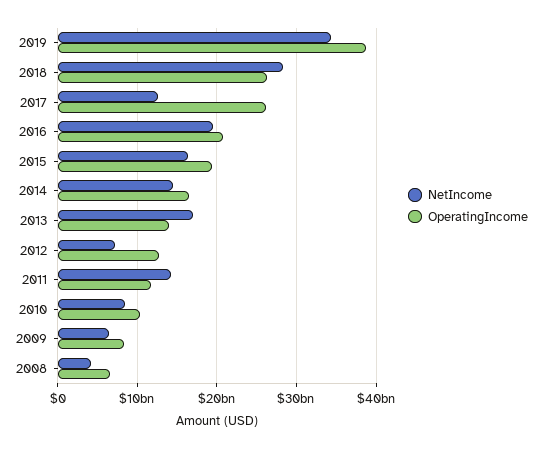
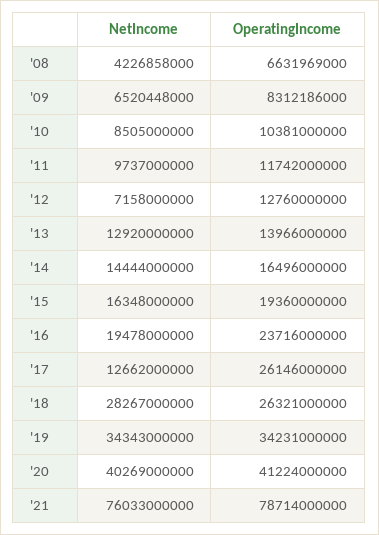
OperatingIncome, 2019: 39000000000 -> 34231000000
OperatingIncome, 2016: 21000000000 -> 23716000000
NetIncome, 2013: 17000000000 -> 12920000000
NetIncome, 2011: 14000000000 -> 9737000000
NetIncome, '20: none -> 40269000000
OperatingIncome, '20: none -> 41224000000
NetIncome, '21: none -> 76033000000
OperatingIncome, '21: none -> 78714000000

